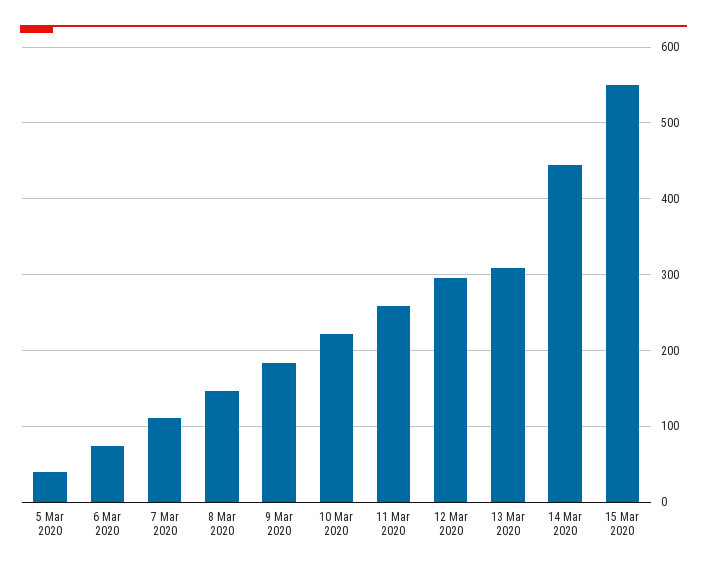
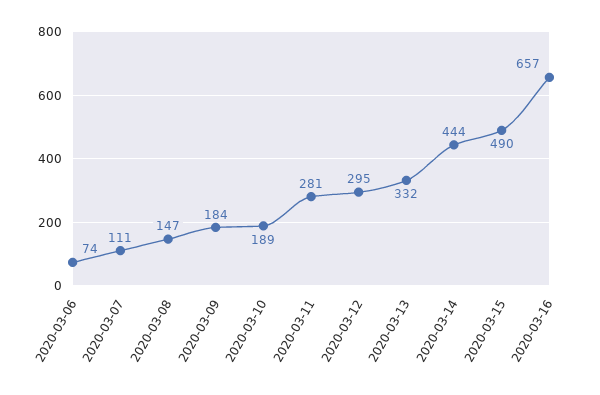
5 Mar 2020: 40 -> none
10 Mar 2020: 220 -> 189
11 Mar 2020: 260 -> 281
13 Mar 2020: 310 -> 332
15 Mar 2020: 550 -> 490
2020-03-16: none -> 657

